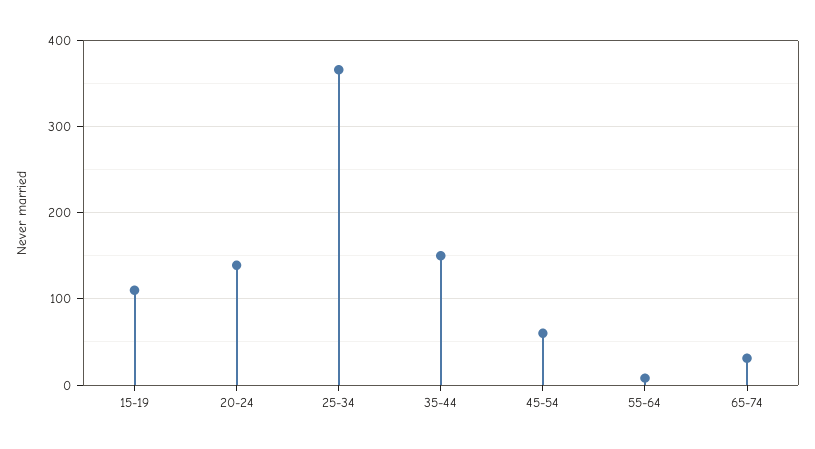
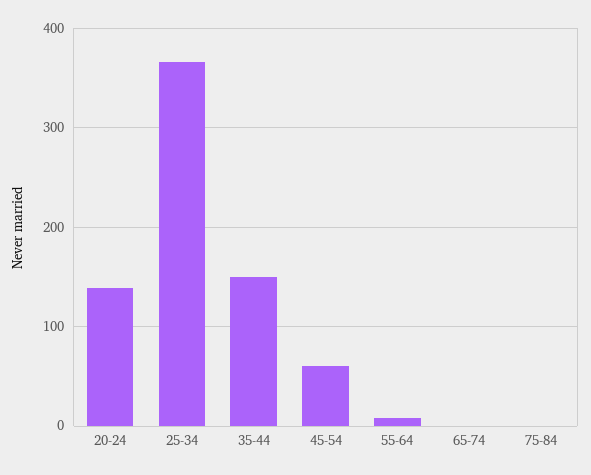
15-19: 110 -> none
65-74: 30 -> 0
75-84: none -> 0

